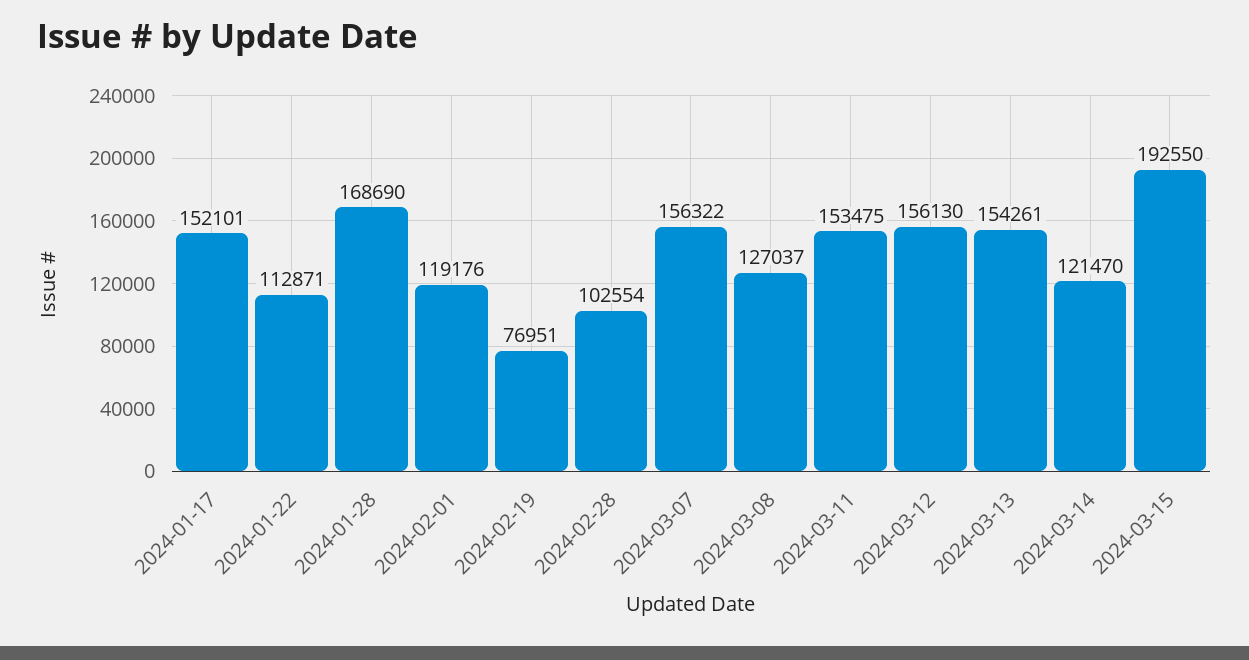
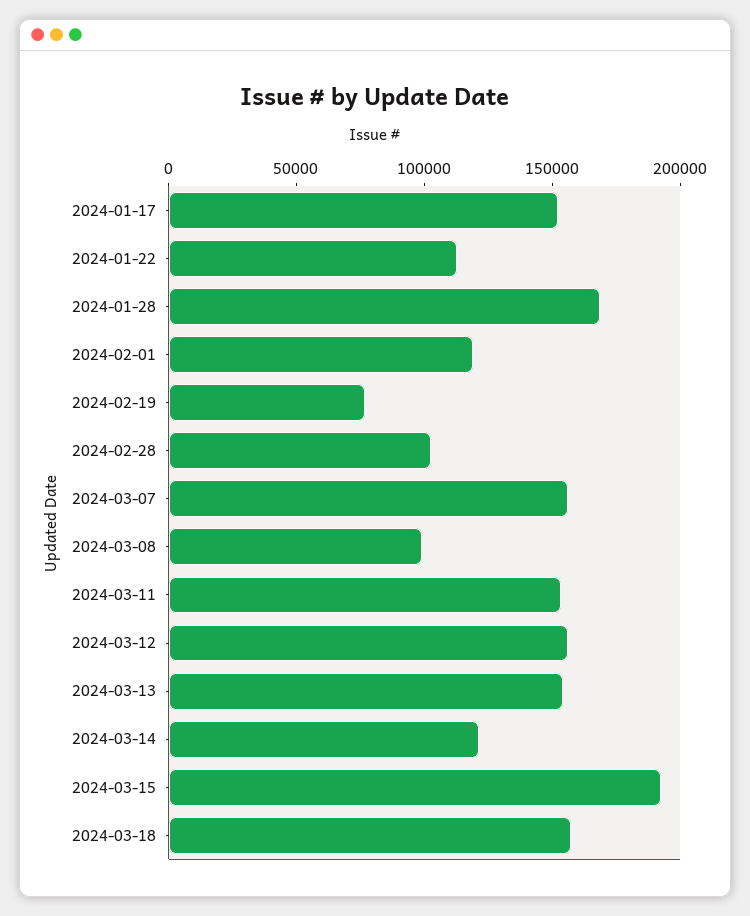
2024-03-08: 127037 -> 100000
2024-03-18: none -> 160000

